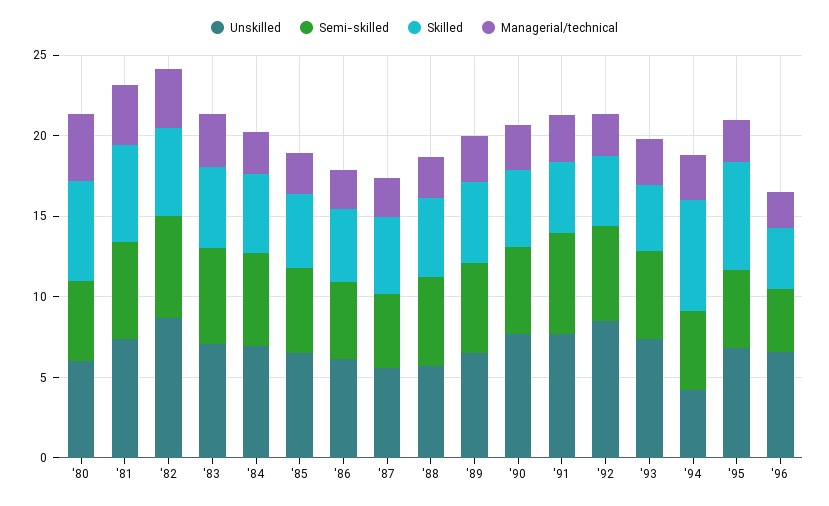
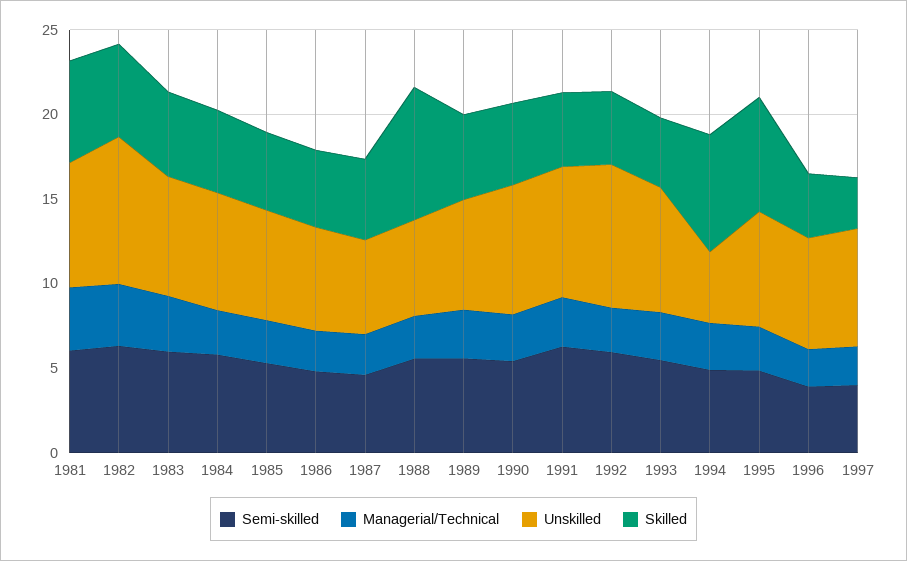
Unskilled, '80: 6 -> none
Semi-skilled, '80: 5 -> none
Skilled, '80: 6 -> none
Managerial/technical, '80: 4 -> none
Skilled, '88: 5 -> 8
Semi-skilled, 1997: none -> 4
Managerial/technical, 1997: none -> 2
Unskilled, 1997: none -> 7
Skilled, 1997: none -> 3

